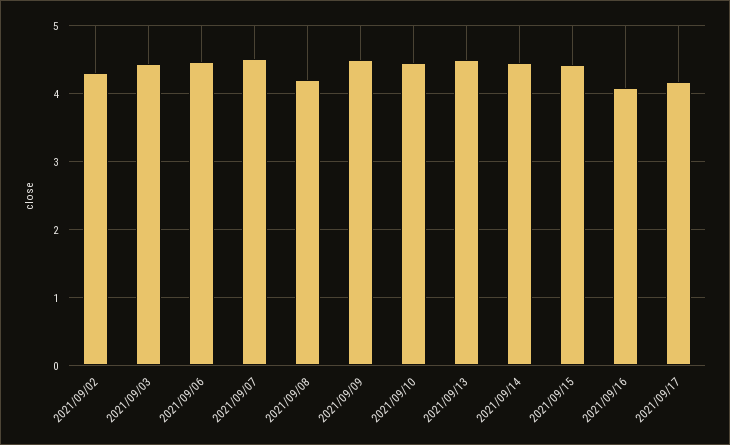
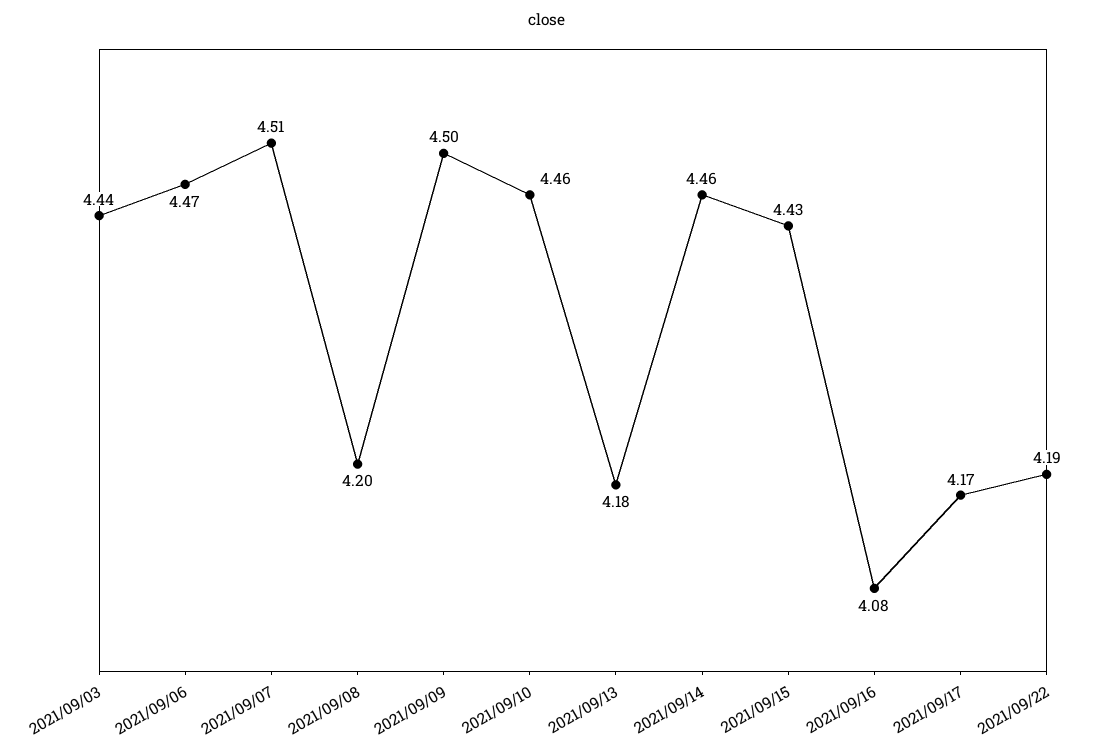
2021/09/02: 4.3 -> none
2021/09/13: 4.5 -> 4.18
2021/09/22: none -> 4.19

